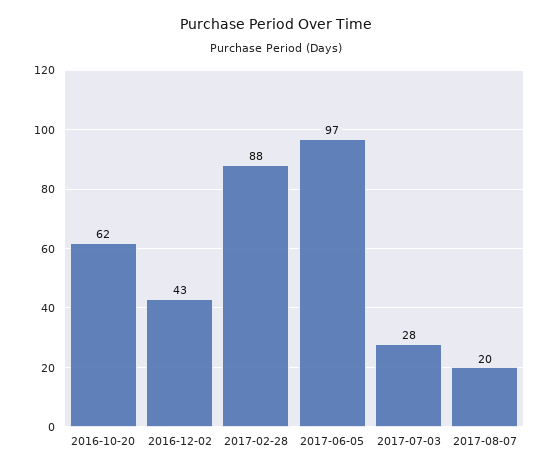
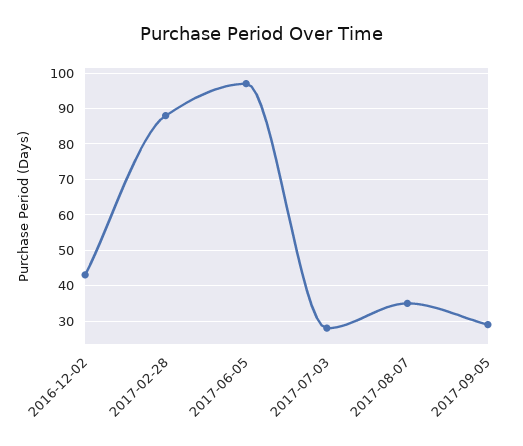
2016-10-20: 62 -> none
2017-08-07: 20 -> 35
2017-09-05: none -> 30

